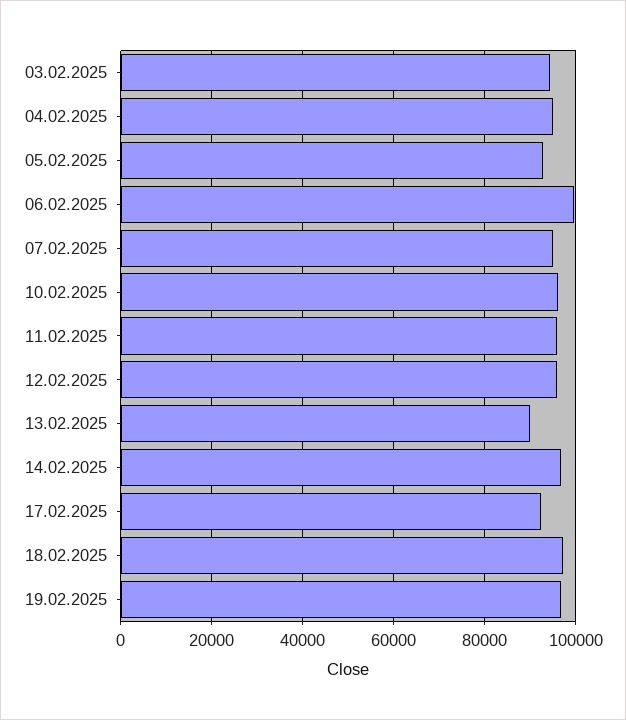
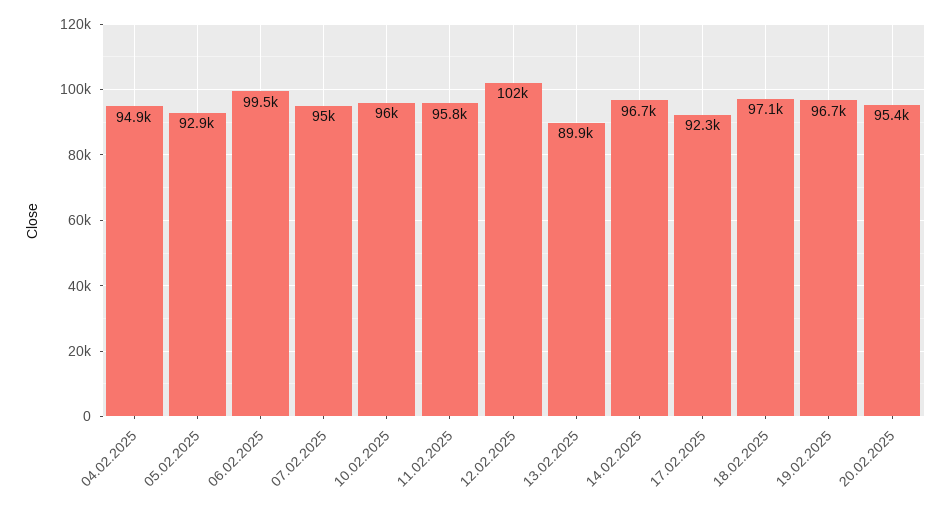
03.02.2025: 94000 -> none
12.02.2025: 96000 -> 102000
20.02.2025: none -> 95400

